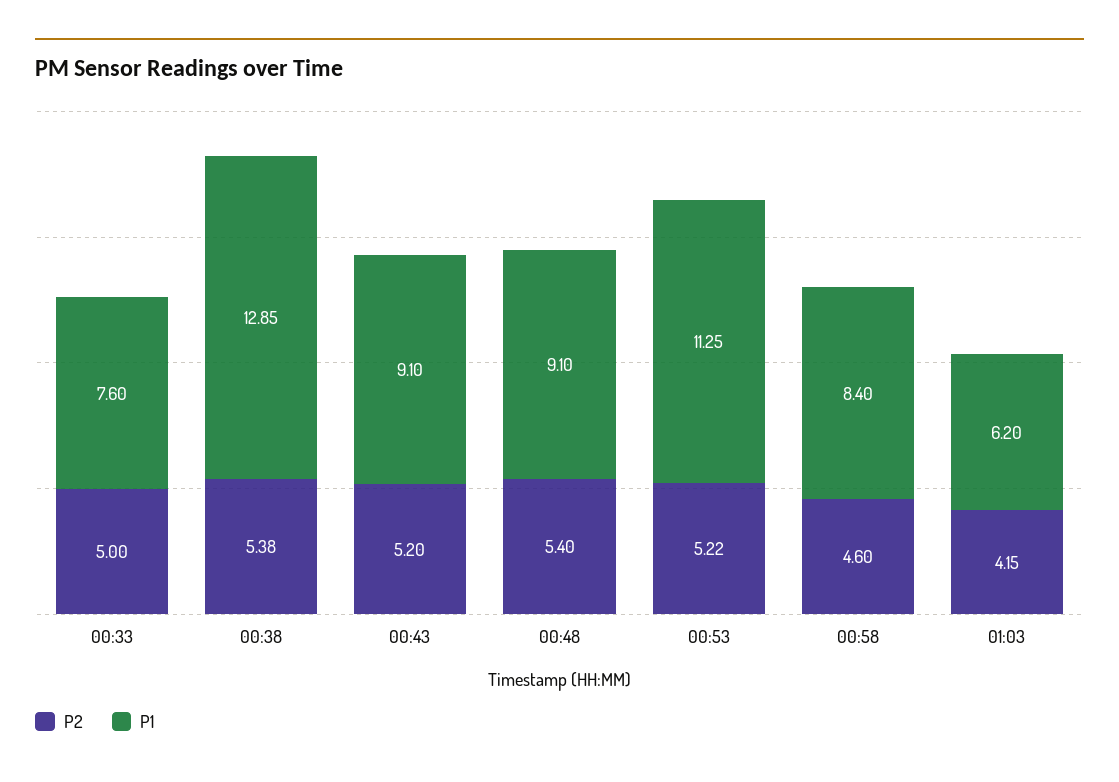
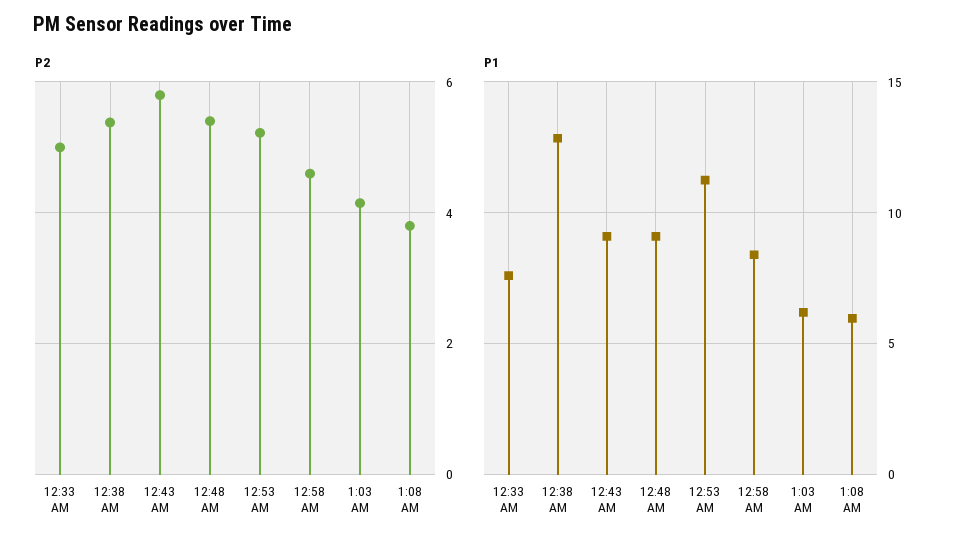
P2, 00:43: 5.2 -> 5.8
P2, 1:08 AM: none -> 3.8
P1, 1:08 AM: none -> 6

